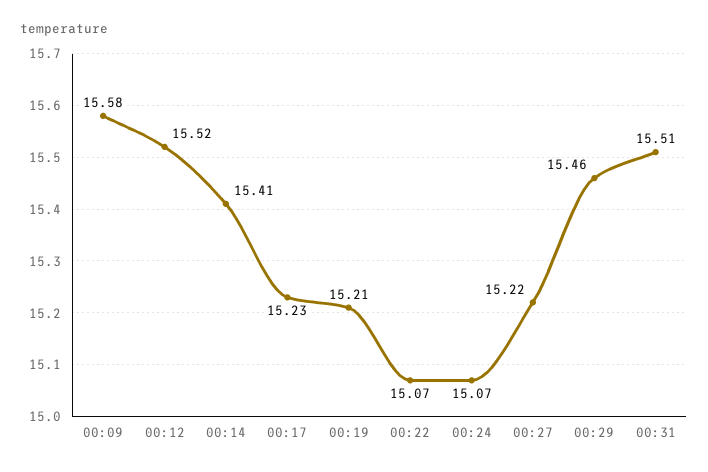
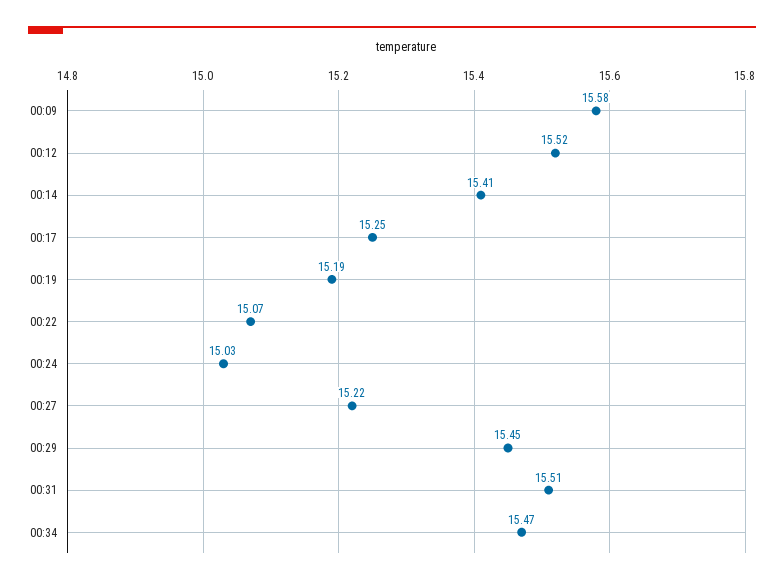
00:17: 15.23 -> 15.25
00:19: 15.21 -> 15.19
00:24: 15.07 -> 15.03
00:29: 15.46 -> 15.45
00:34: none -> 15.47

